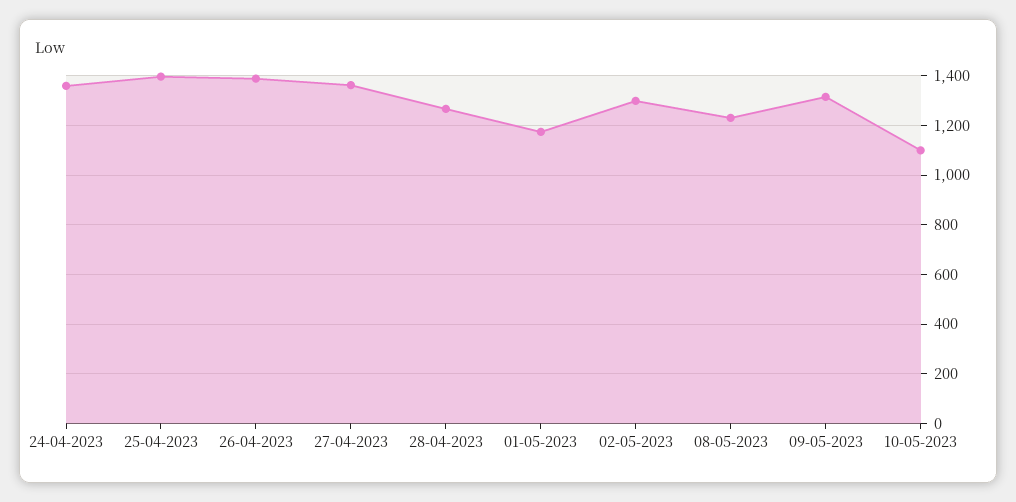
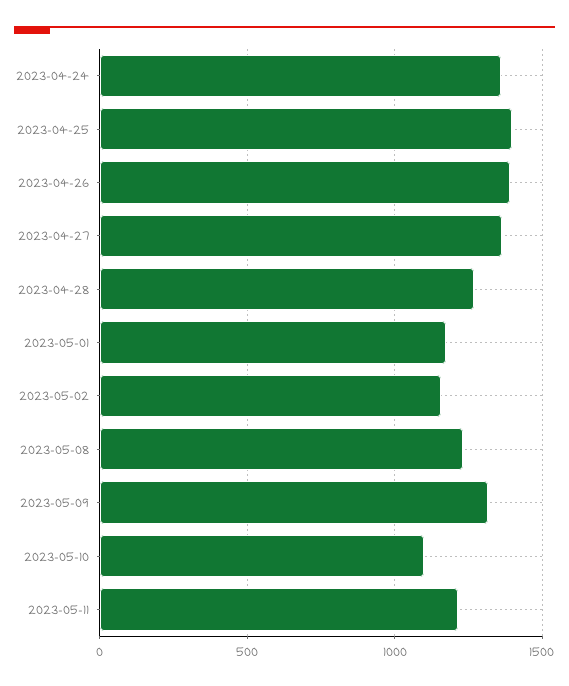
02-05-2023: 1300 -> 1150
2023-05-11: none -> 1200

